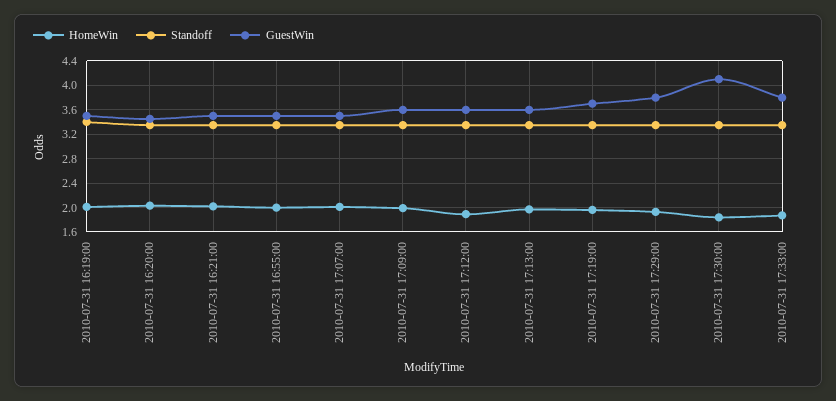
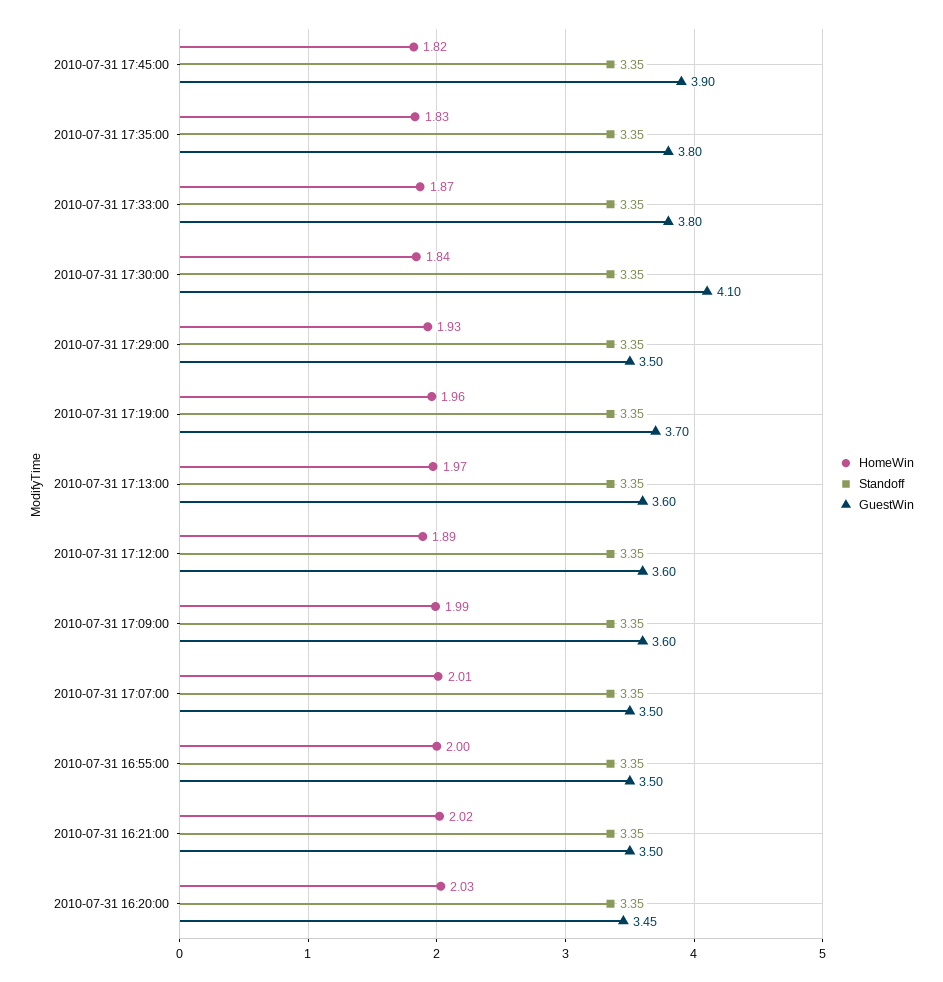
HomeWin, 2010-07-31 16:19:00: 2 -> none
Standoff, 2010-07-31 16:19:00: 3.4 -> none
GuestWin, 2010-07-31 16:19:00: 3.5 -> none
GuestWin, 2010-07-31 17:29:00: 3.8 -> 3.5
HomeWin, 2010-07-31 17:45:00: none -> 1.82
Standoff, 2010-07-31 17:45:00: none -> 3.35
GuestWin, 2010-07-31 17:45:00: none -> 3.9
HomeWin, 2010-07-31 17:35:00: none -> 1.83
Standoff, 2010-07-31 17:35:00: none -> 3.35
GuestWin, 2010-07-31 17:35:00: none -> 3.8

